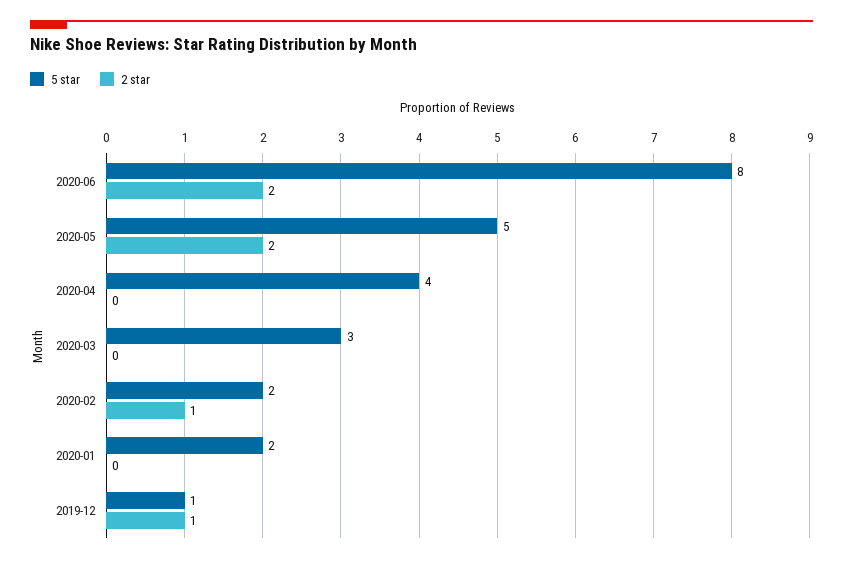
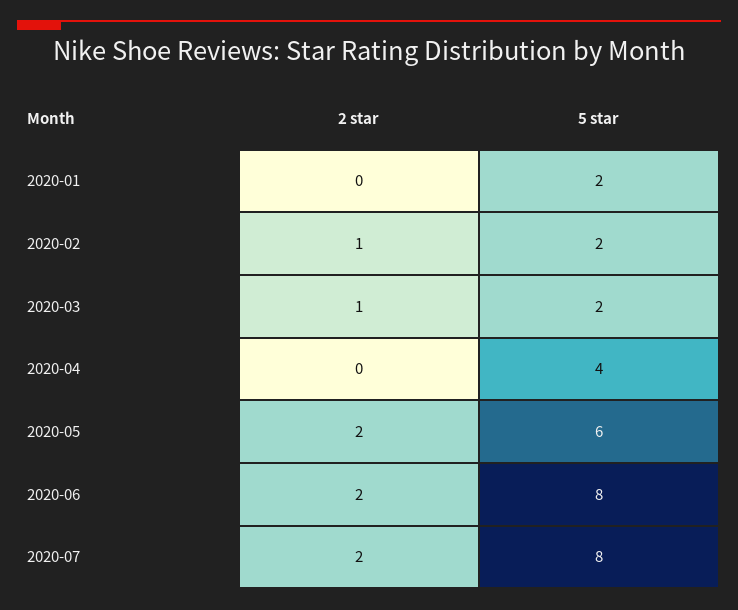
5 star, 2020-05: 5 -> 6
5 star, 2020-03: 3 -> 2
2 star, 2020-03: 0 -> 1
5 star, 2019-12: 1 -> none
2 star, 2019-12: 1 -> none
2 star, 2020-07: none -> 2
5 star, 2020-07: none -> 8

